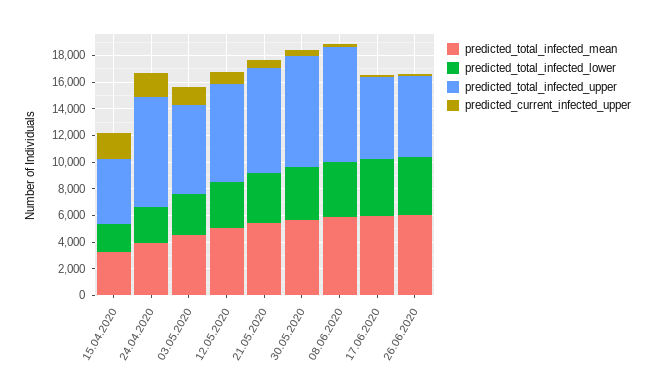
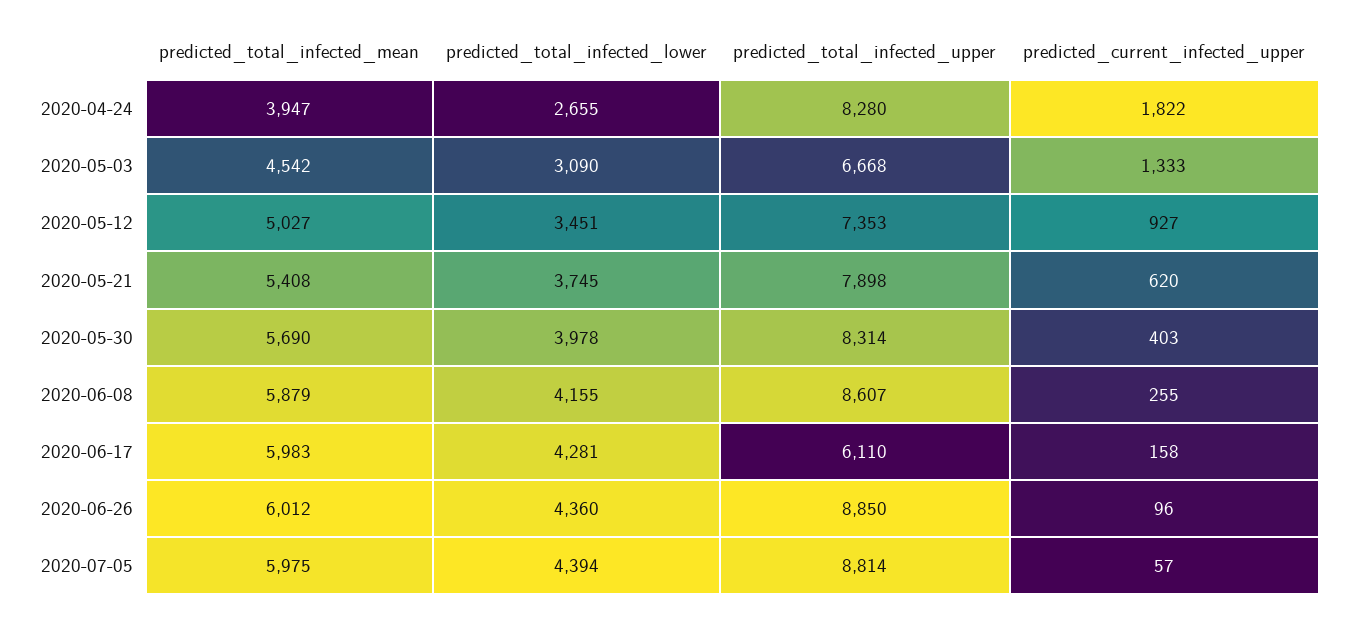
predicted_total_infected_mean, 15.04.2020: 3000 -> none
predicted_total_infected_lower, 15.04.2020: 2000 -> none
predicted_total_infected_upper, 15.04.2020: 5000 -> none
predicted_current_infected_upper, 15.04.2020: 2000 -> none
predicted_total_infected_upper, 26.06.2020: 6000 -> 8850
predicted_total_infected_mean, 2020-07-05: none -> 5975
predicted_total_infected_lower, 2020-07-05: none -> 4394
predicted_total_infected_upper, 2020-07-05: none -> 8814
predicted_current_infected_upper, 2020-07-05: none -> 57

